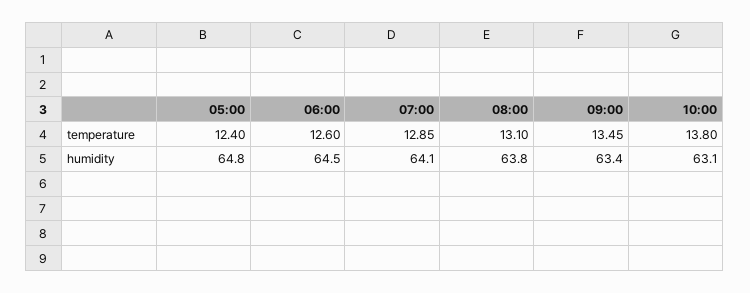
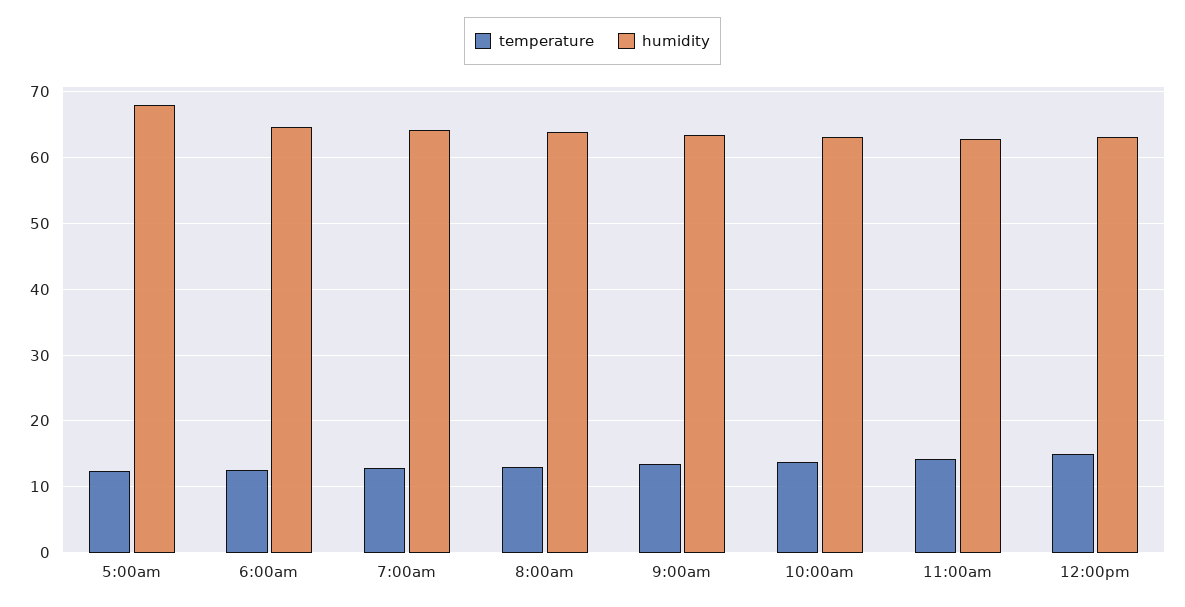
humidity, 05:00: 64.8 -> 68
temperature, 11:00am: none -> 14
humidity, 11:00am: none -> 63
temperature, 12:00pm: none -> 15
humidity, 12:00pm: none -> 63

